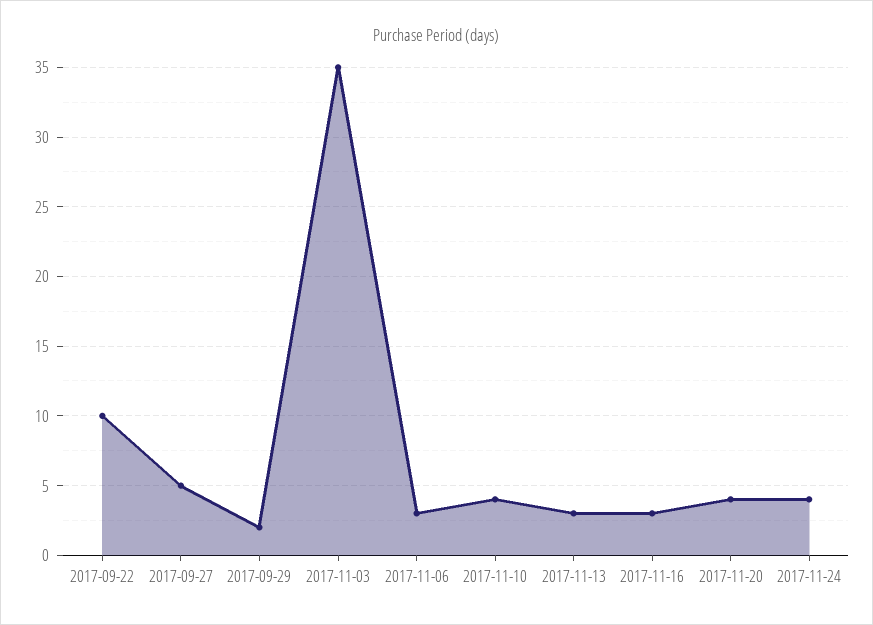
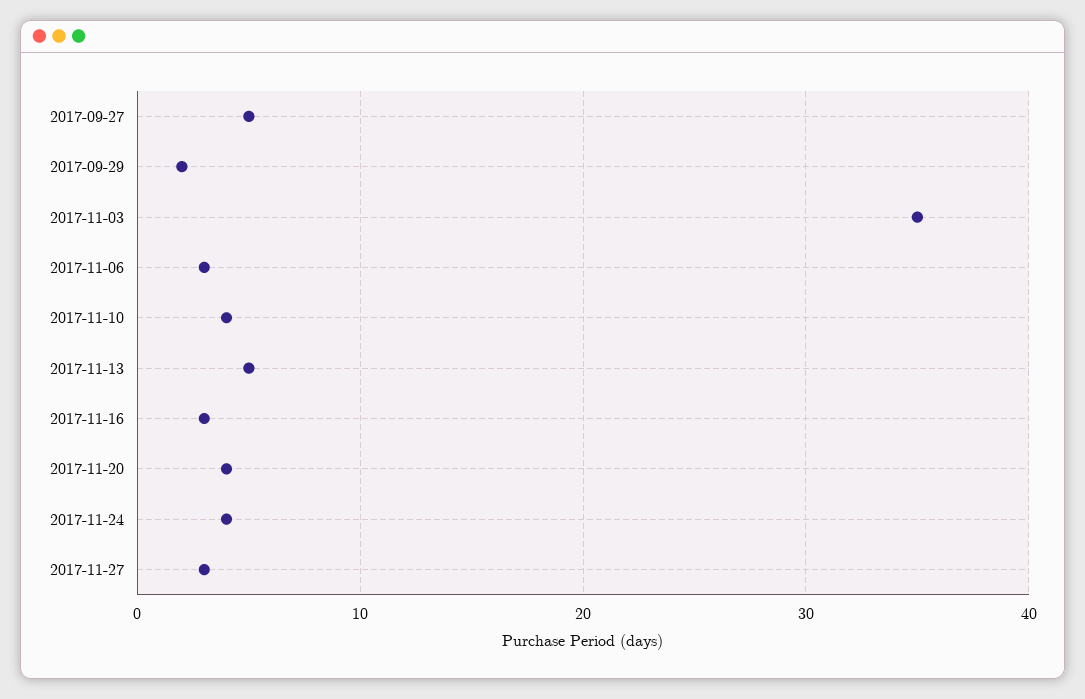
2017-09-22: 10 -> none
2017-11-13: 3 -> 5
2017-11-27: none -> 3

